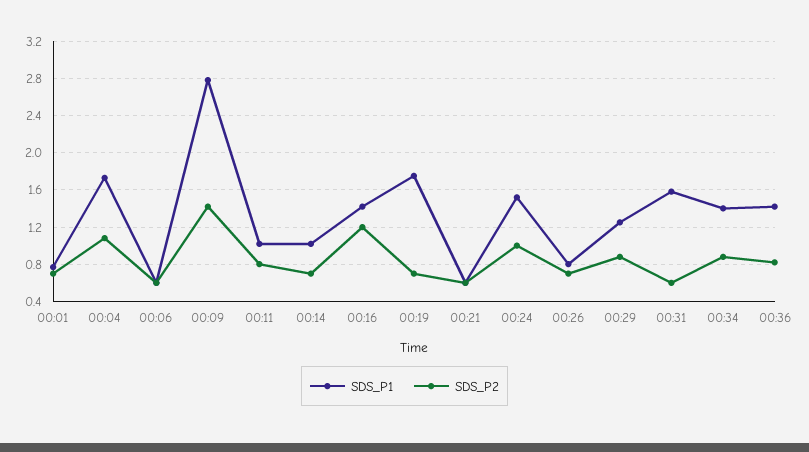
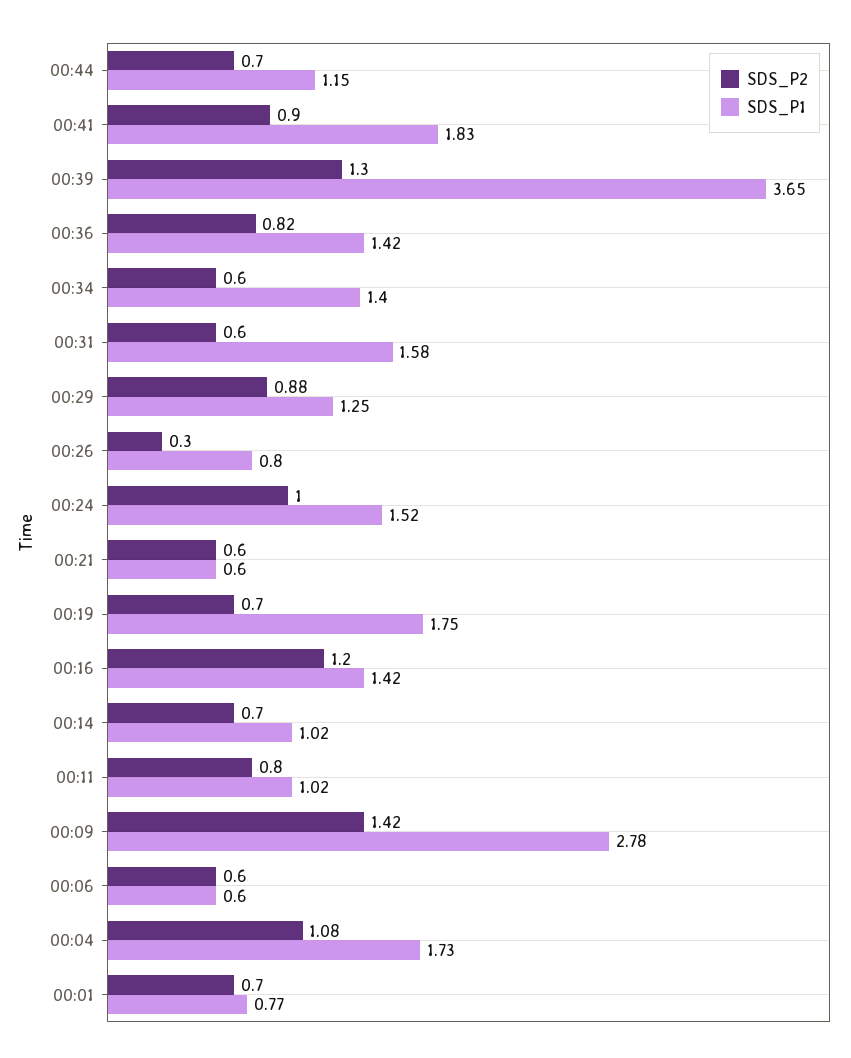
SDS_P2, 00:26: 0.7 -> 0.3
SDS_P2, 00:34: 0.9 -> 0.6
SDS_P2, 00:44: none -> 0.7
SDS_P1, 00:44: none -> 1.15
SDS_P2, 00:41: none -> 0.9
SDS_P1, 00:41: none -> 1.83
SDS_P2, 00:39: none -> 1.3
SDS_P1, 00:39: none -> 3.65

